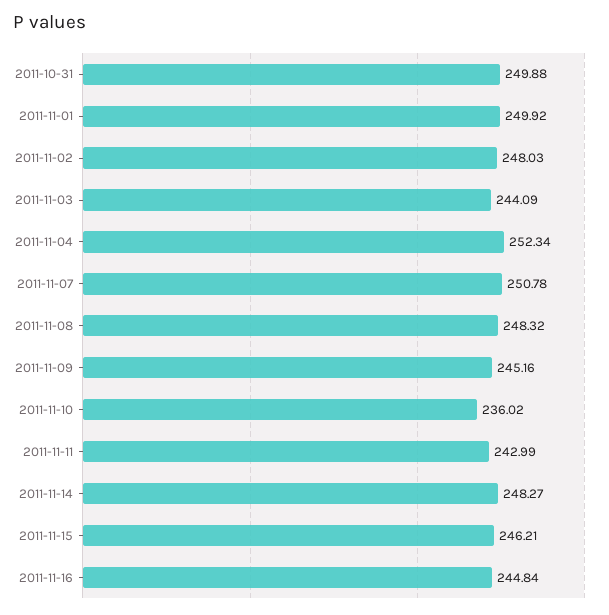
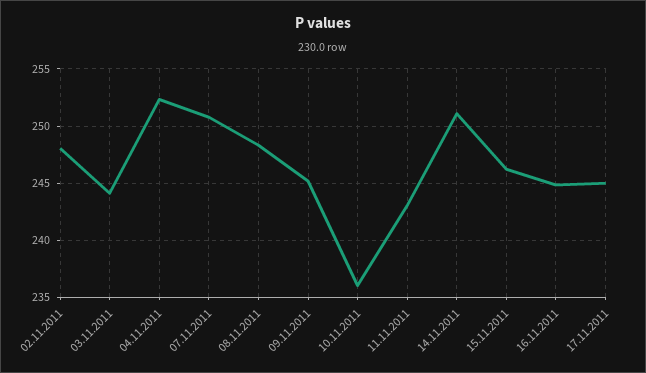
2011-10-31: 249.88 -> none
2011-11-01: 249.92 -> none
2011-11-14: 248.27 -> 251
17.11.2011: none -> 245

